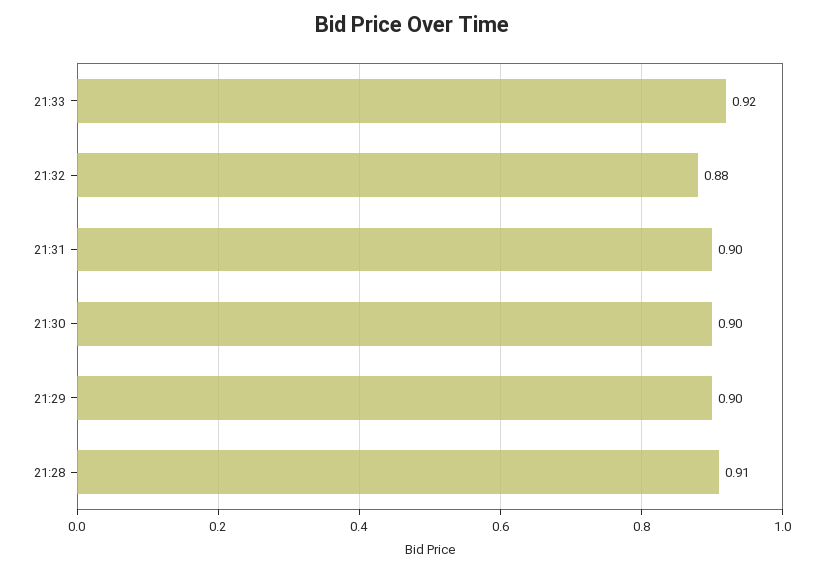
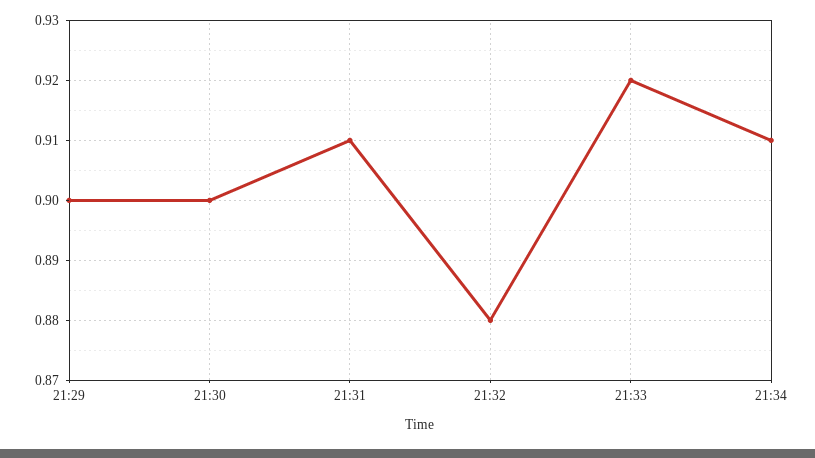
21:31: 0.9 -> 0.91
21:28: 0.91 -> none
21:34: none -> 0.91

